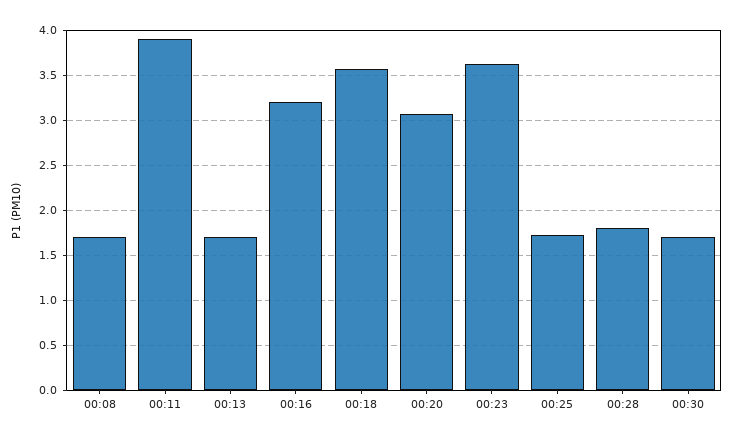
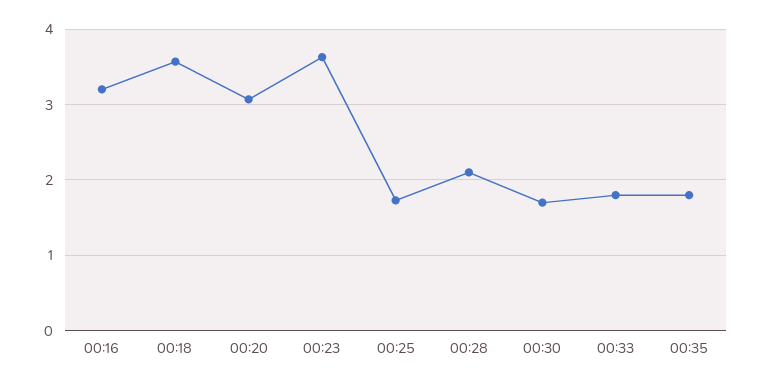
00:08: 1.7 -> none
00:11: 3.9 -> none
00:13: 1.7 -> none
00:28: 1.8 -> 2.1
00:33: none -> 1.8
00:35: none -> 1.8

